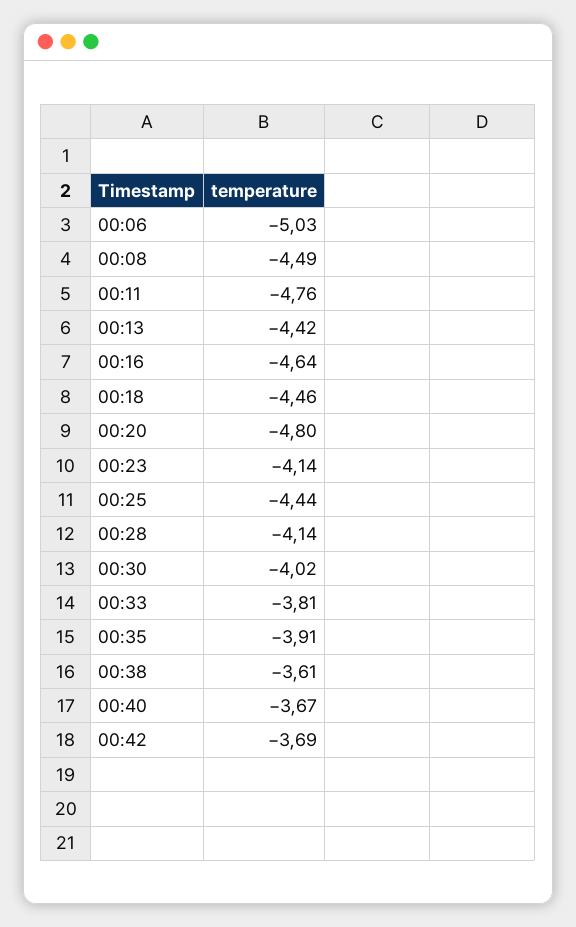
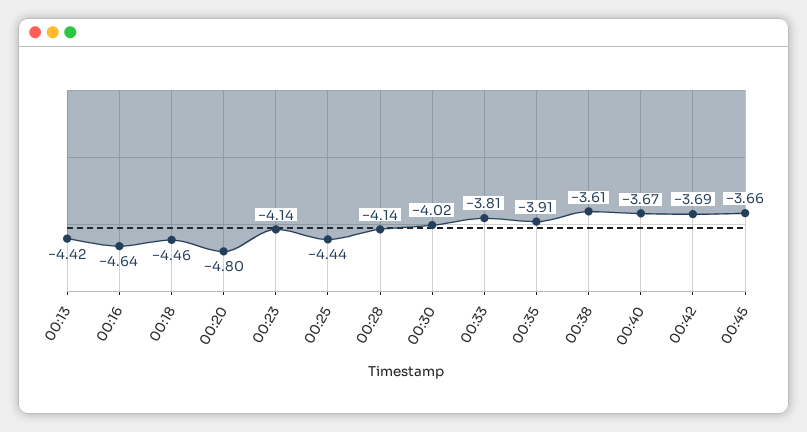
00:06: -5.03 -> none
00:08: -4.49 -> none
00:11: -4.76 -> none
00:45: none -> -3.66

